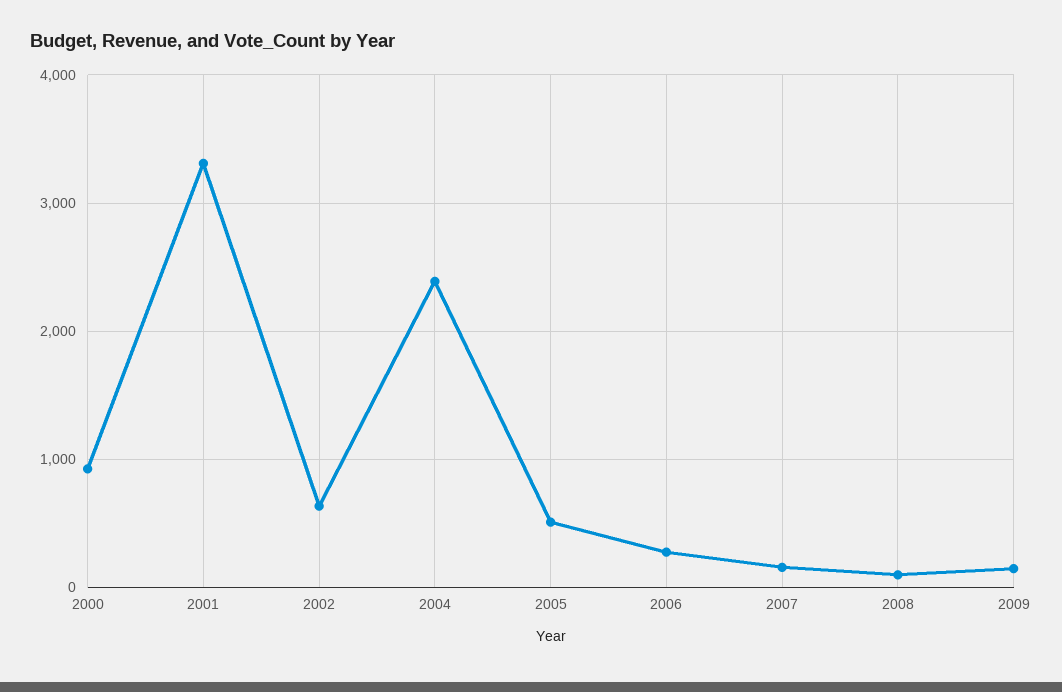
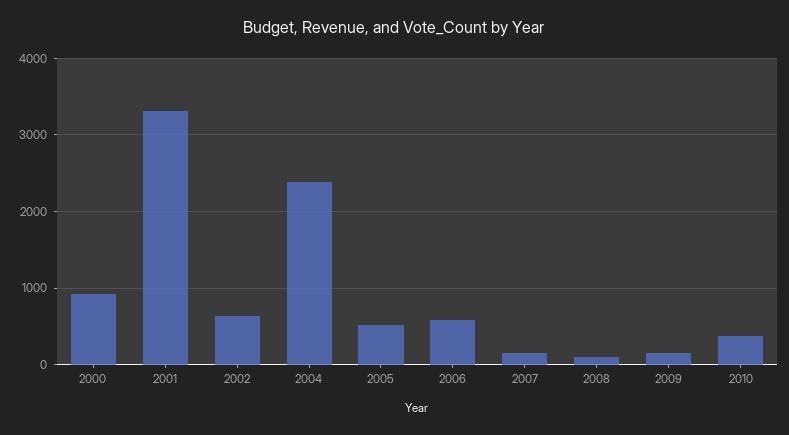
2006: 300 -> 600
2010: none -> 400

